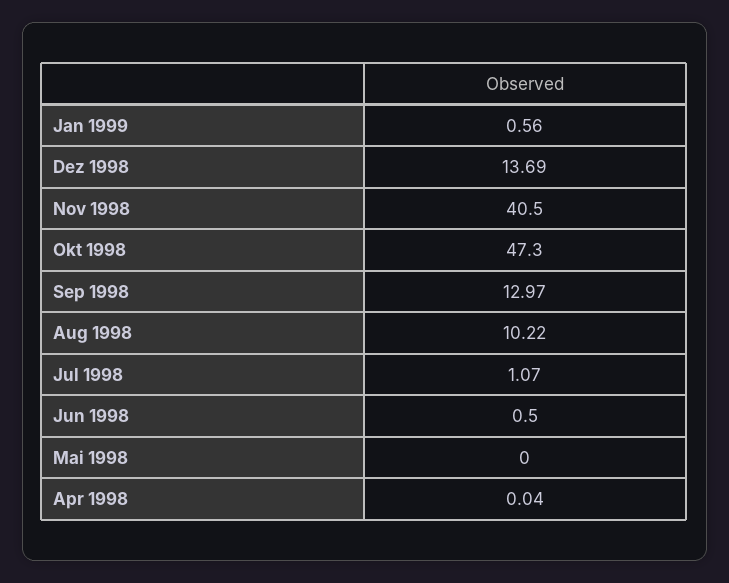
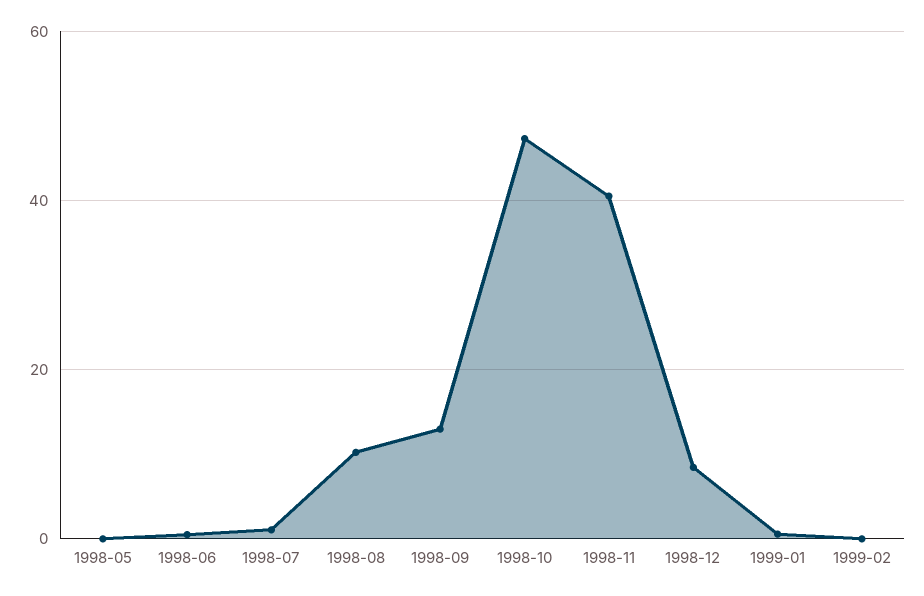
Dez 1998: 13.69 -> 8
Apr 1998: 0.04 -> none
1999-02: none -> 0

